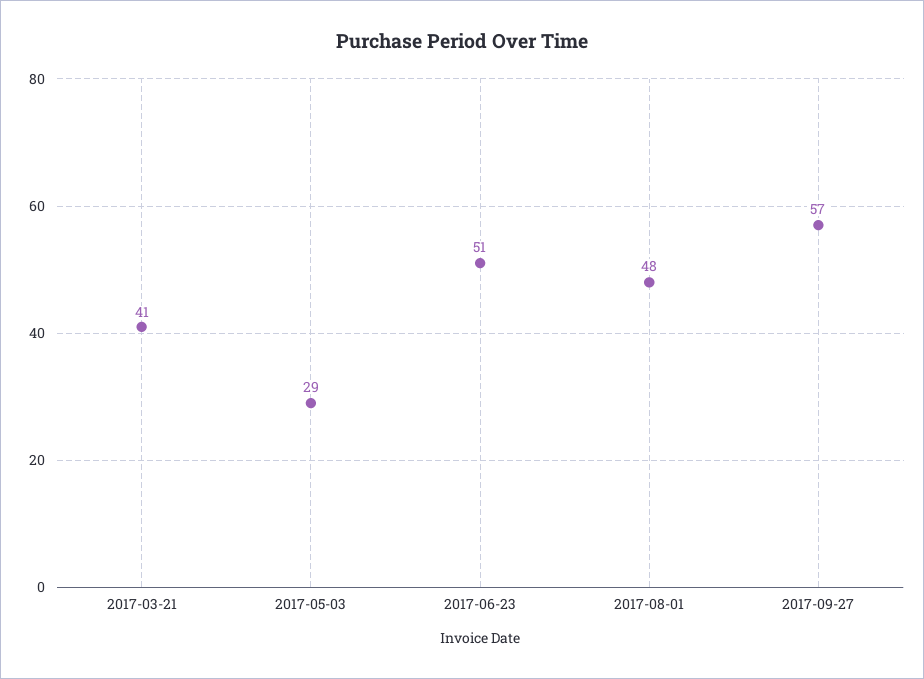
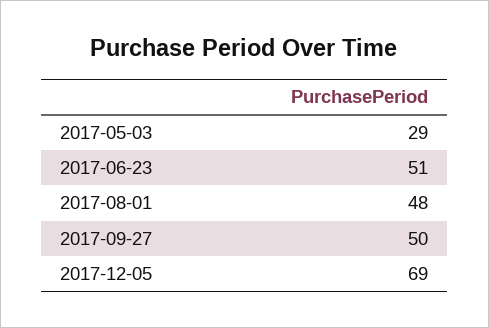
2017-03-21: 41 -> none
2017-09-27: 57 -> 50
2017-12-05: none -> 69

